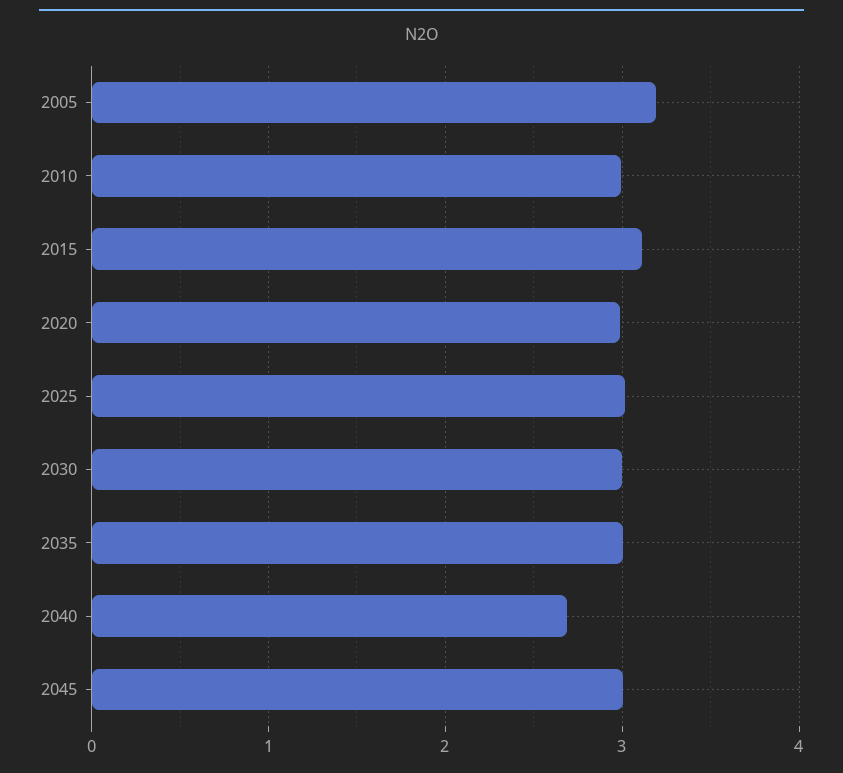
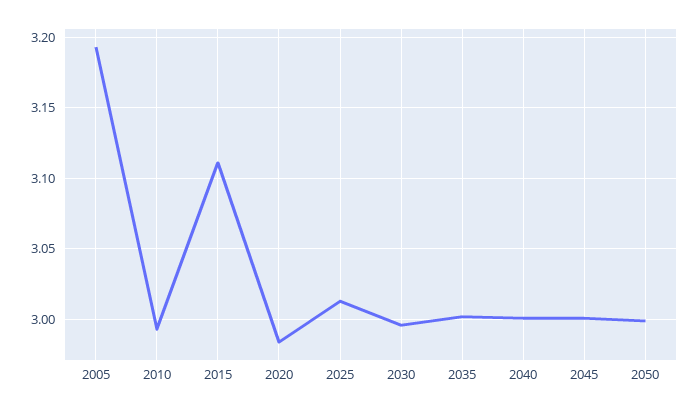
2040: 2.7 -> 3
2050: none -> 3

